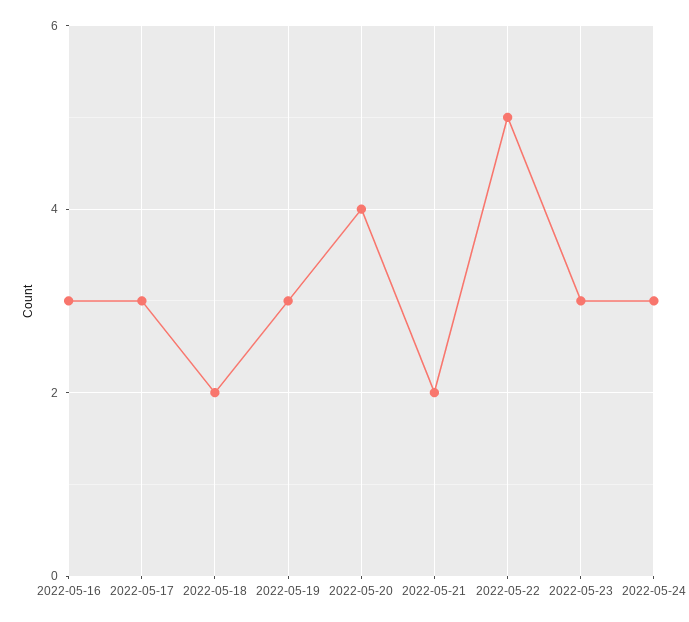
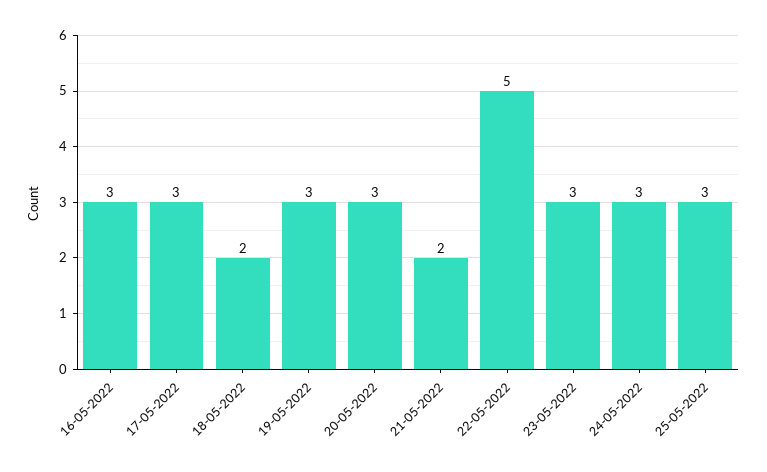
2022-05-20: 4 -> 3
25-05-2022: none -> 3

